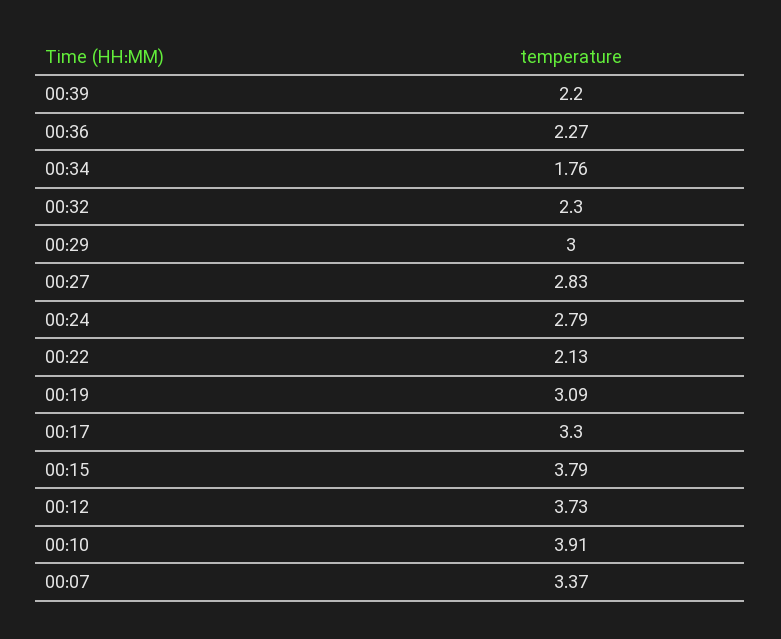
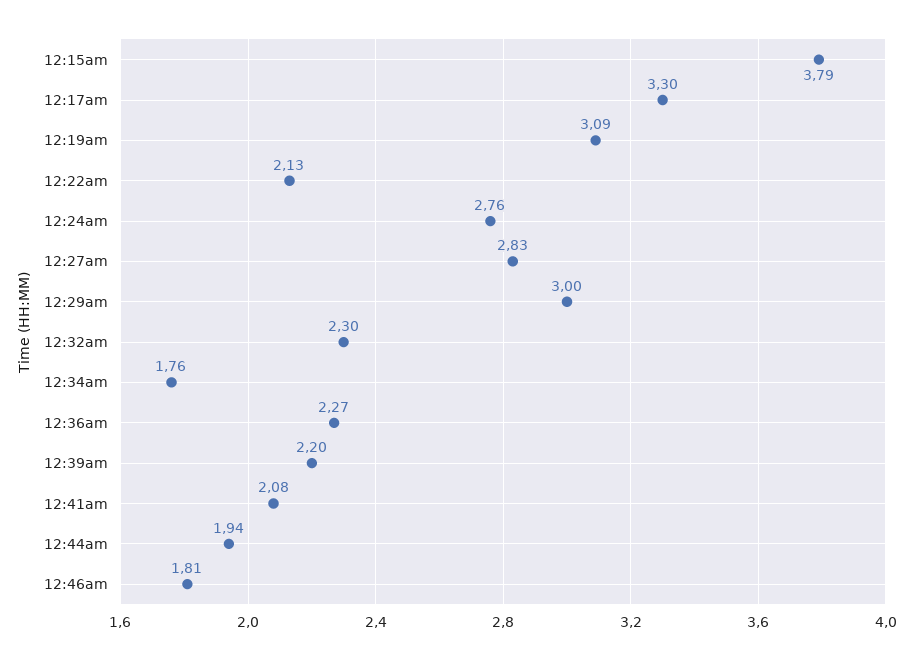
00:24: 2.79 -> 2.76
00:12: 3.73 -> none
00:10: 3.91 -> none
00:07: 3.37 -> none
12:41am: none -> 2.08
12:44am: none -> 1.94
12:46am: none -> 1.81

